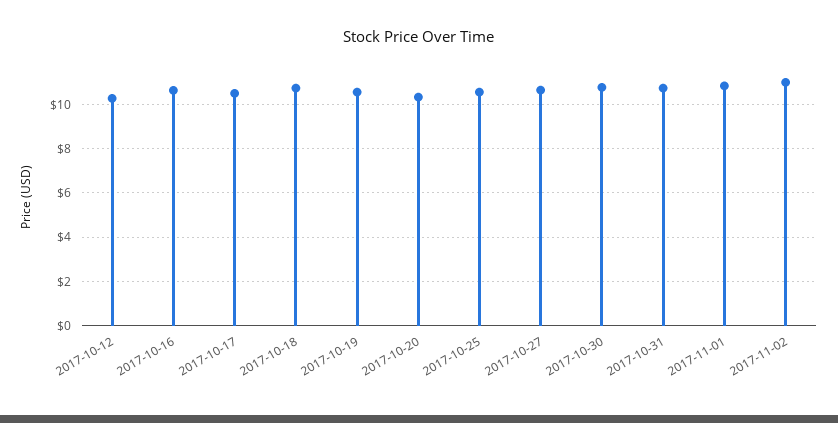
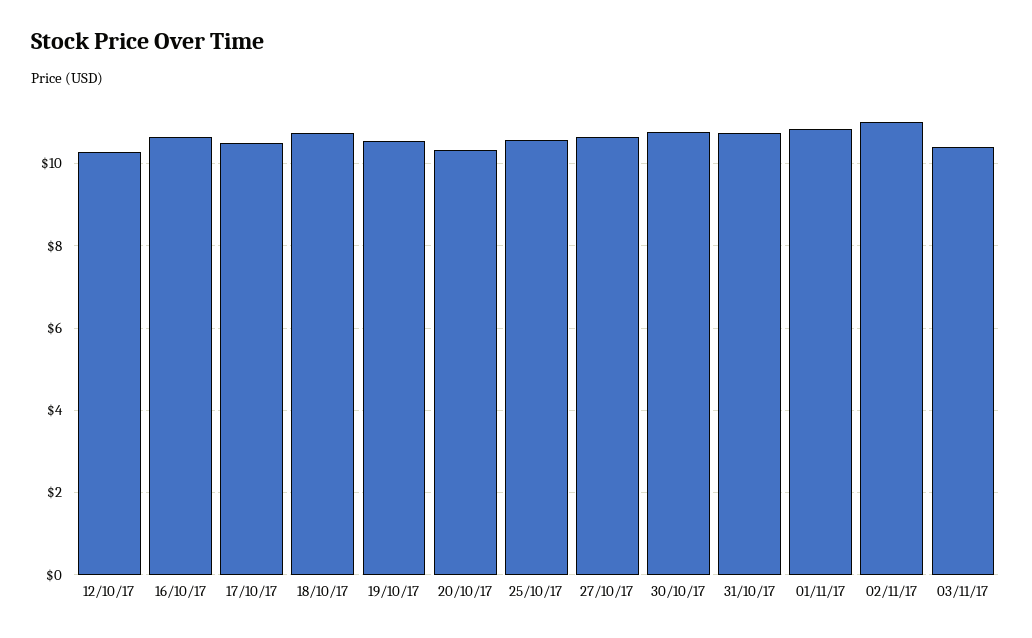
03/11/17: none -> 10.4

